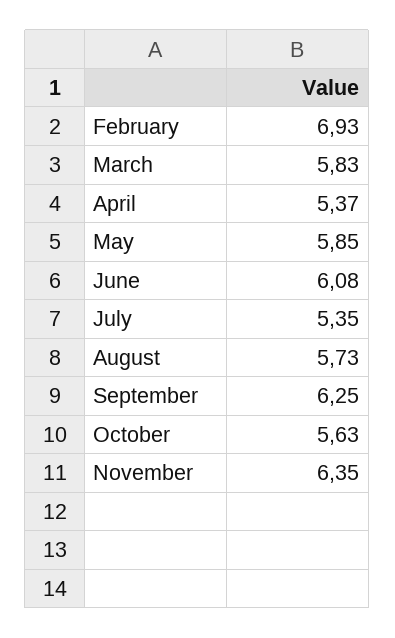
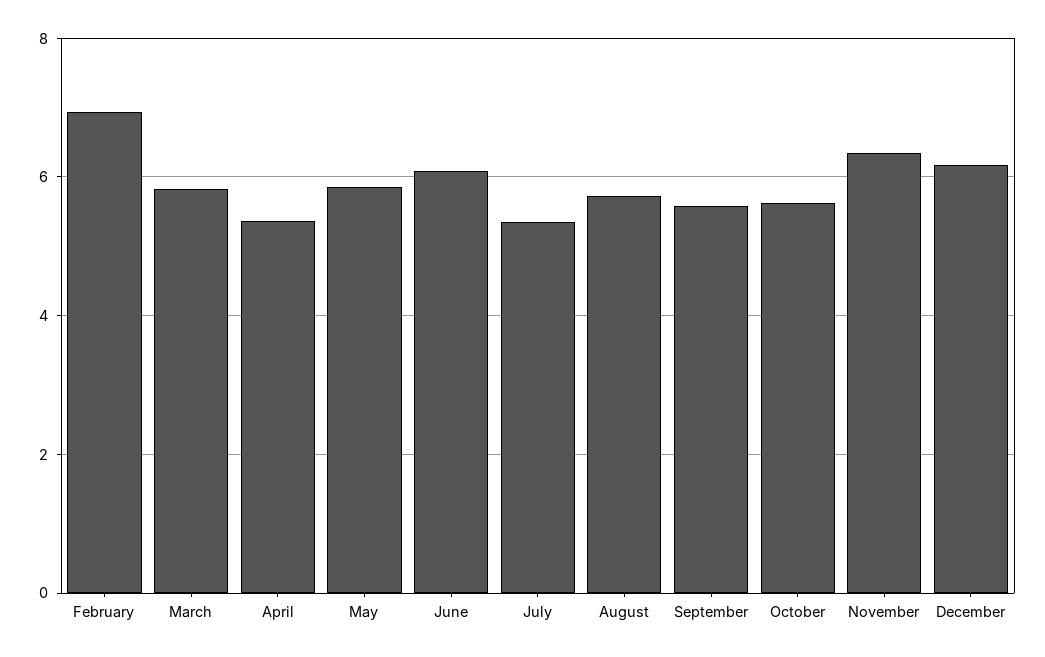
September: 6.25 -> 5.6
December: none -> 6.2

